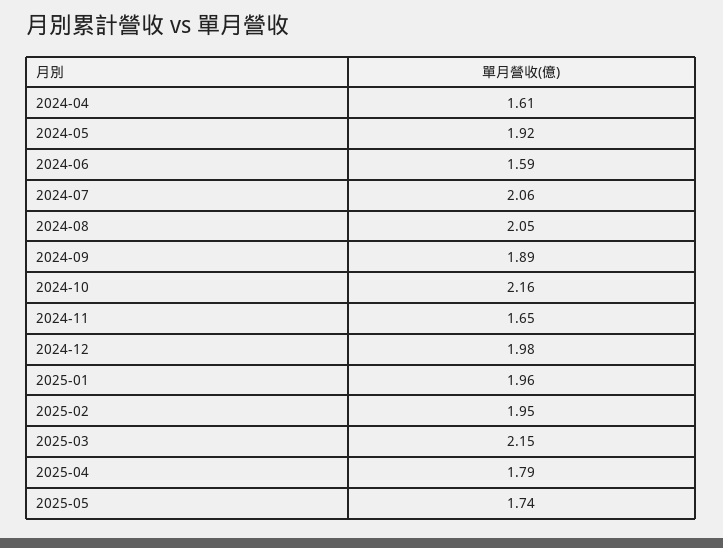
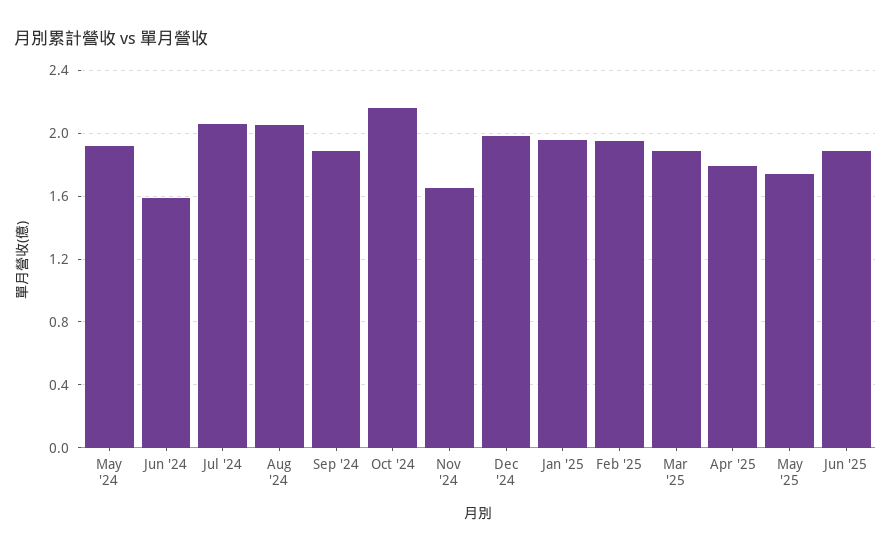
2024-04: 1.61 -> none
2025-03: 2.15 -> 1.9
Jun '25: none -> 1.9

